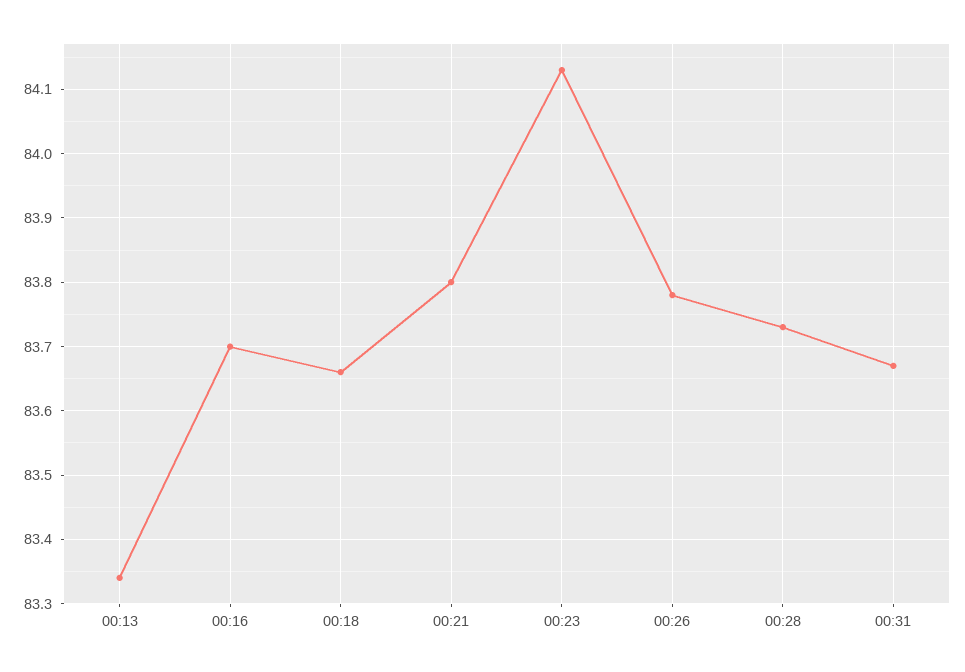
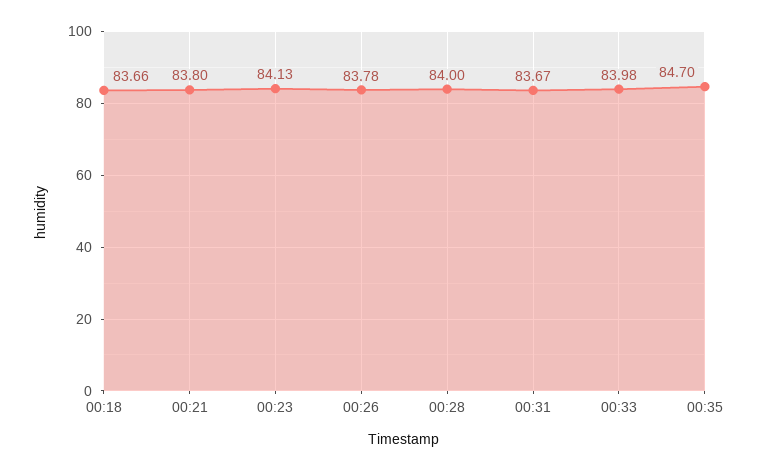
00:13: 83.34 -> none
00:16: 83.7 -> none
00:28: 83.73 -> 84
00:33: none -> 83.98
00:35: none -> 84.7

